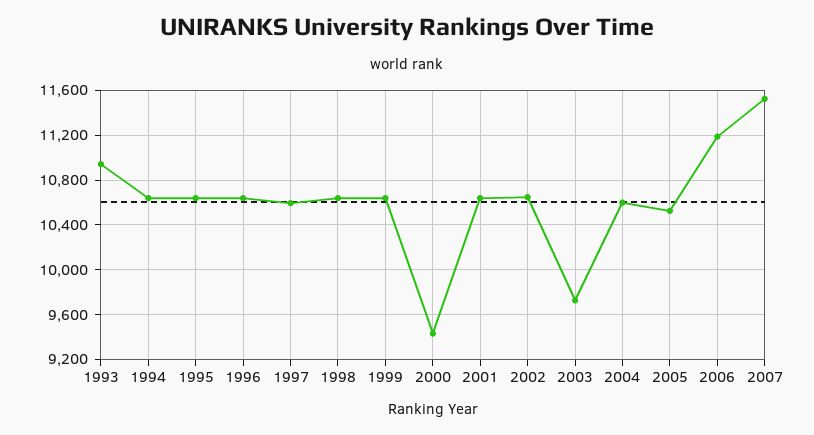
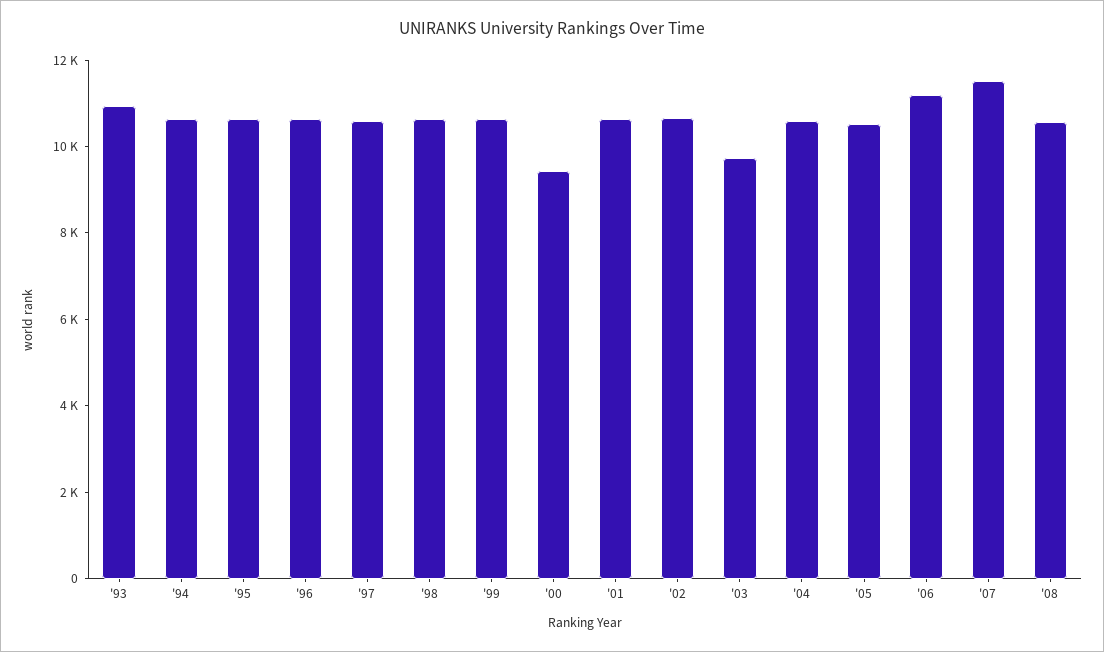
'08: none -> 10500

